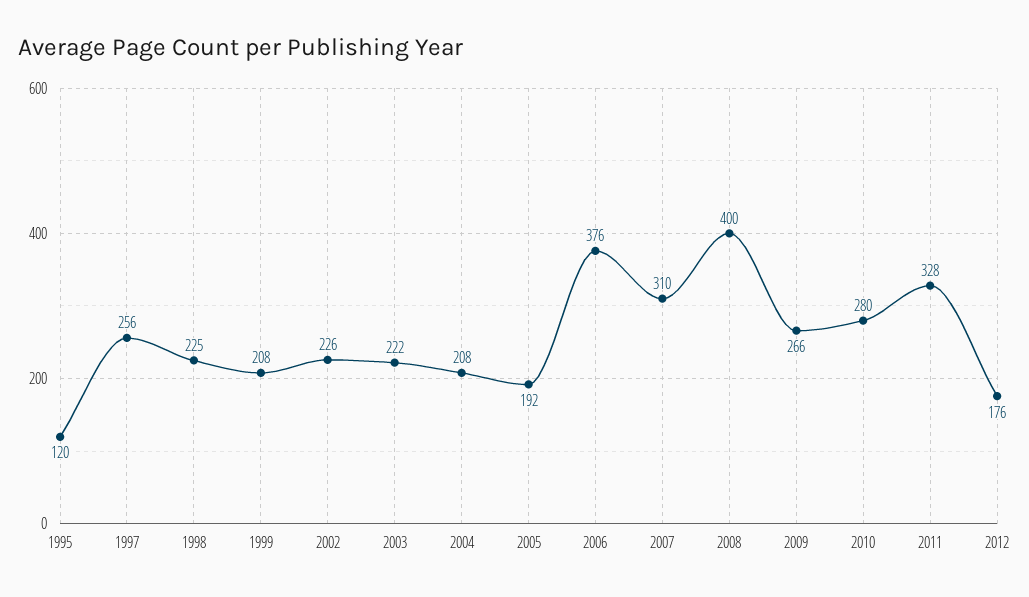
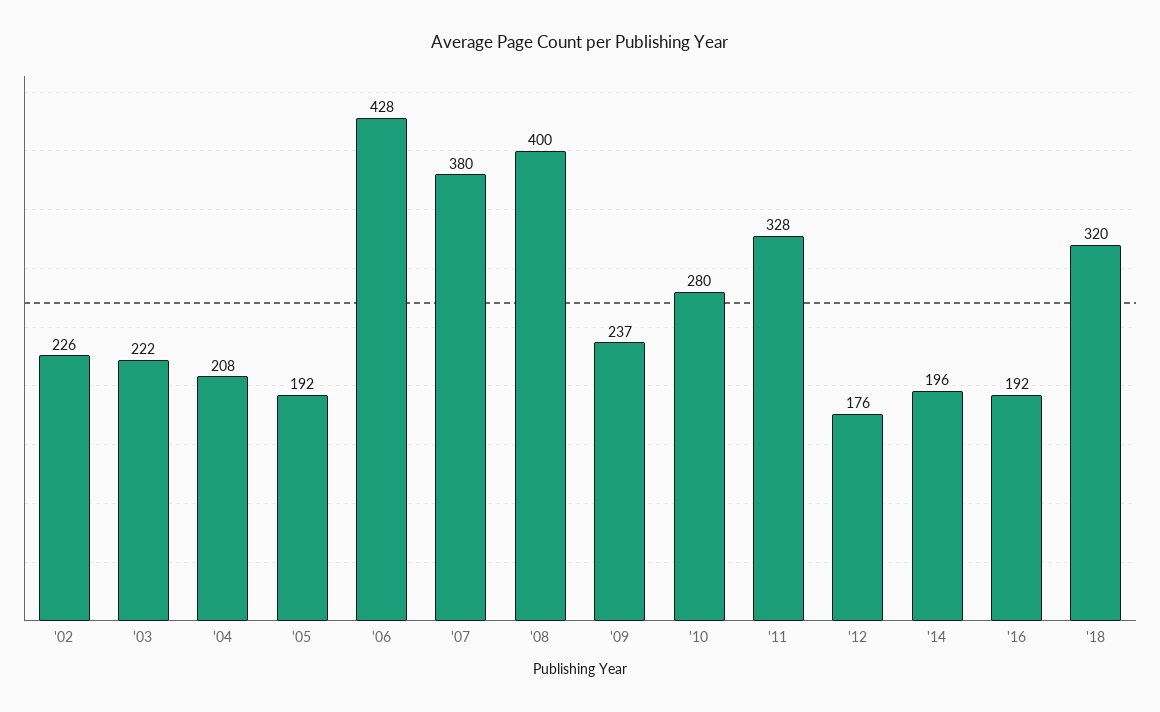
1995: 120 -> none
1997: 256 -> none
1998: 225 -> none
1999: 208 -> none
2006: 376 -> 428
2007: 310 -> 380
2009: 266 -> 237
'14: none -> 196
'16: none -> 192
'18: none -> 320

